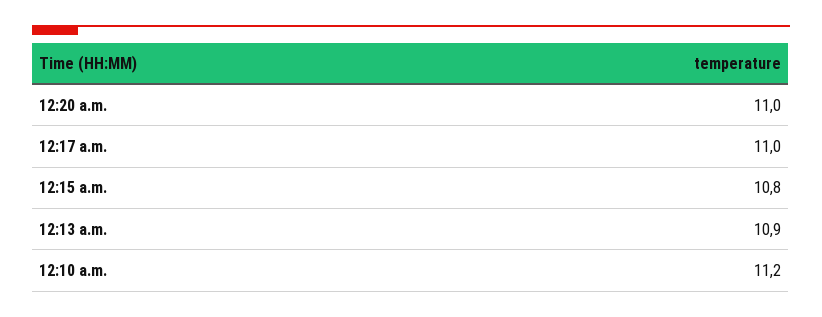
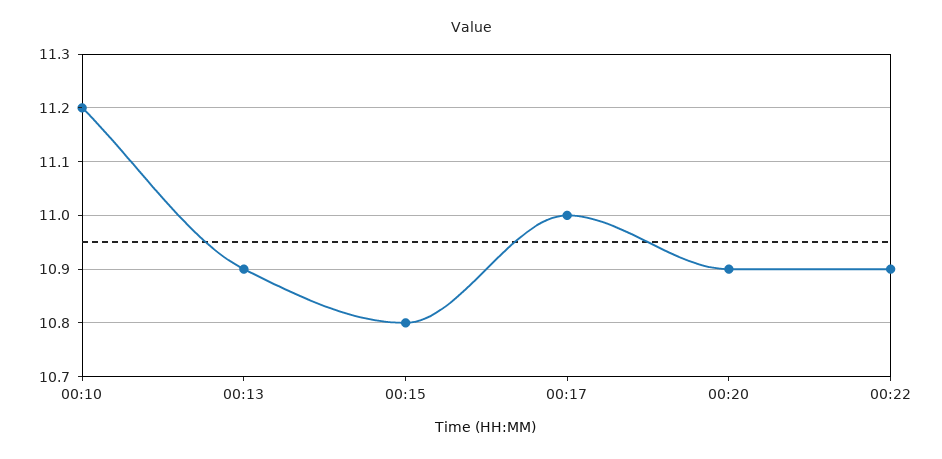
12:20 a.m.: 11 -> 10.9
00:22: none -> 10.9

